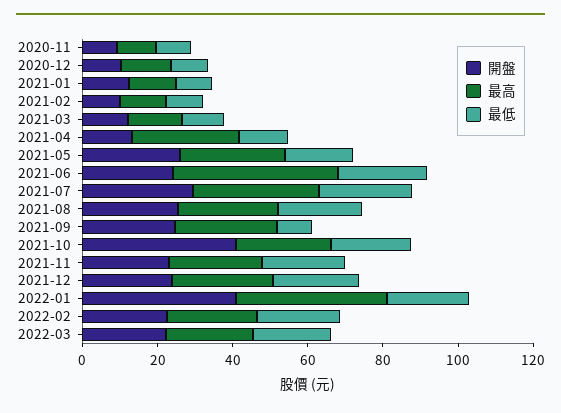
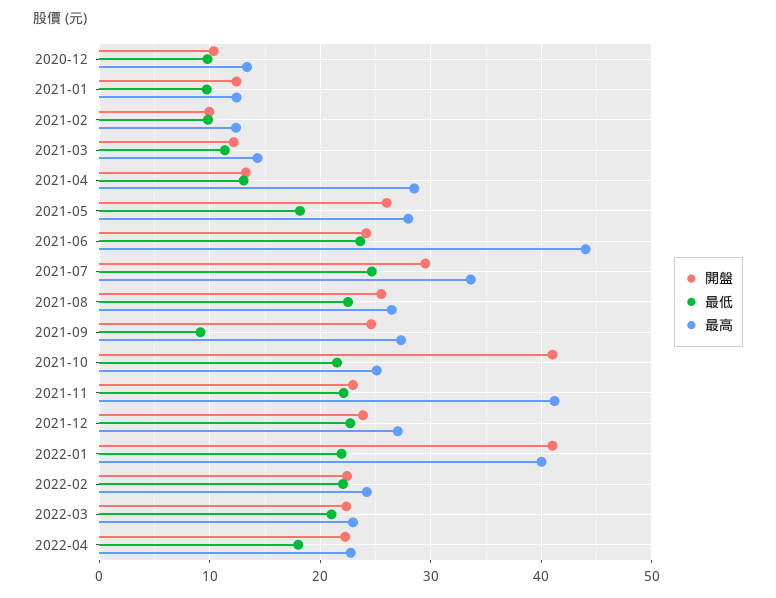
開盤, 2020-11: 10 -> none
最高, 2020-11: 10 -> none
最低, 2020-11: 10 -> none
最高, 2021-11: 25 -> 41
開盤, 2022-04: none -> 22
最低, 2022-04: none -> 18
最高, 2022-04: none -> 23

